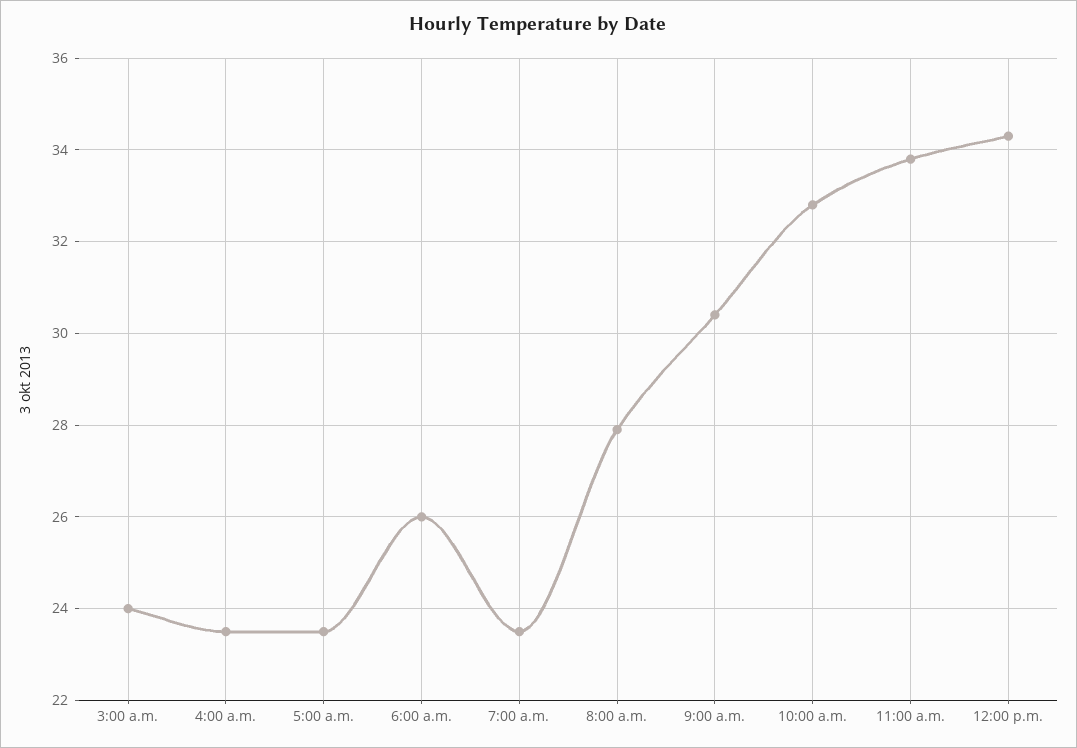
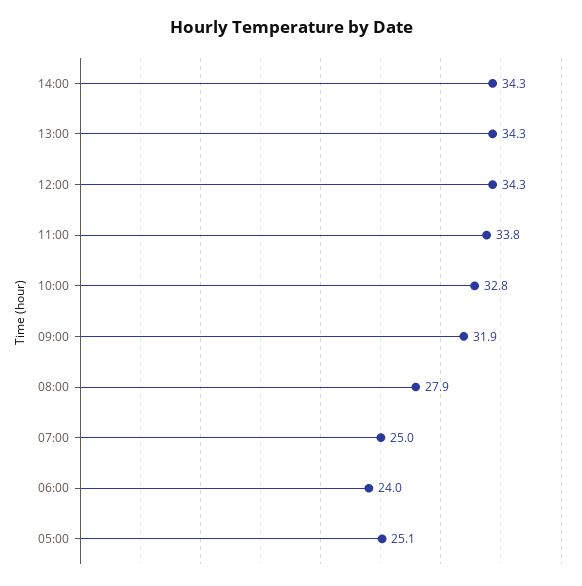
3:00 a.m.: 24 -> none
4:00 a.m.: 23.5 -> none
5:00 a.m.: 23.5 -> 25.1
6:00 a.m.: 26 -> 24
7:00 a.m.: 23.5 -> 25
9:00 a.m.: 30.5 -> 31.9
14:00: none -> 34.3
13:00: none -> 34.3

